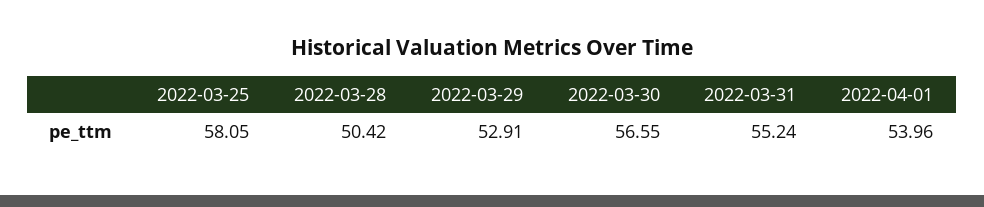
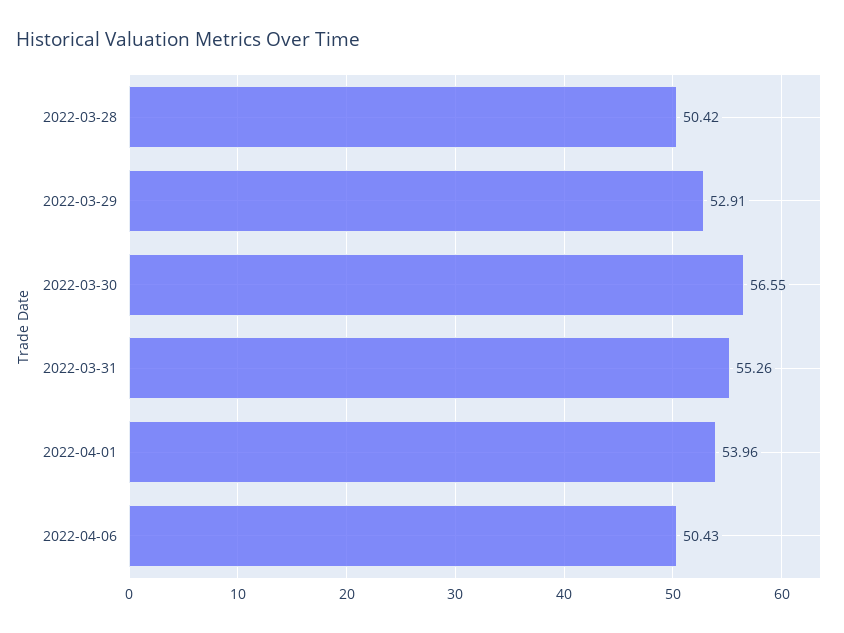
2022-03-25: 58.05 -> none
2022-03-31: 55.24 -> 55.26
2022-04-06: none -> 50.43

